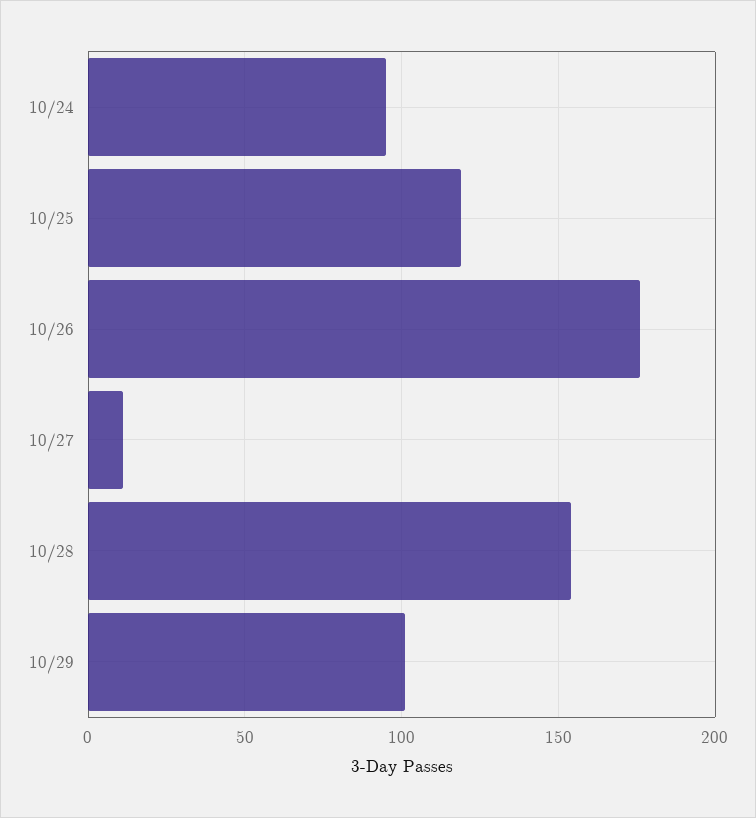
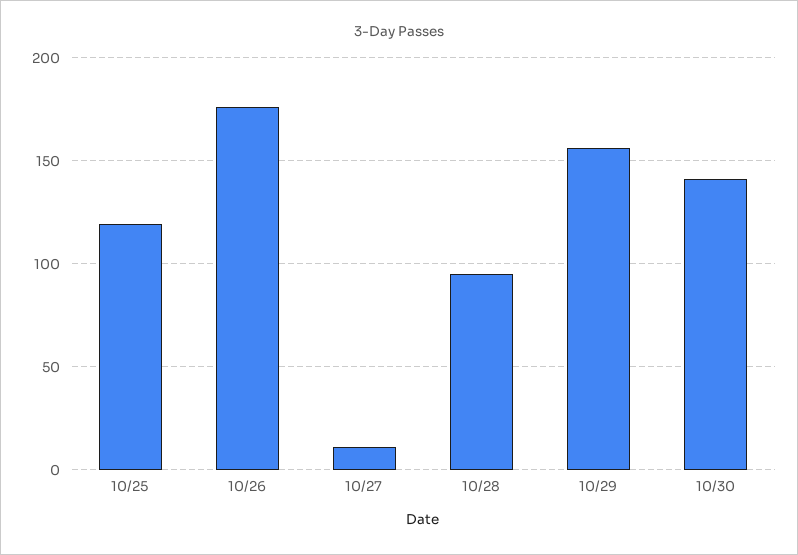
10/24: 95 -> none
10/28: 155 -> 95
10/29: 100 -> 155
10/30: none -> 140

